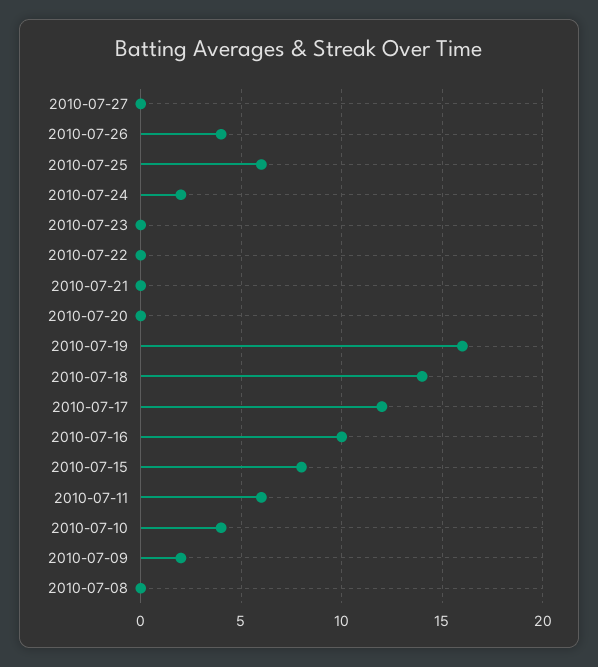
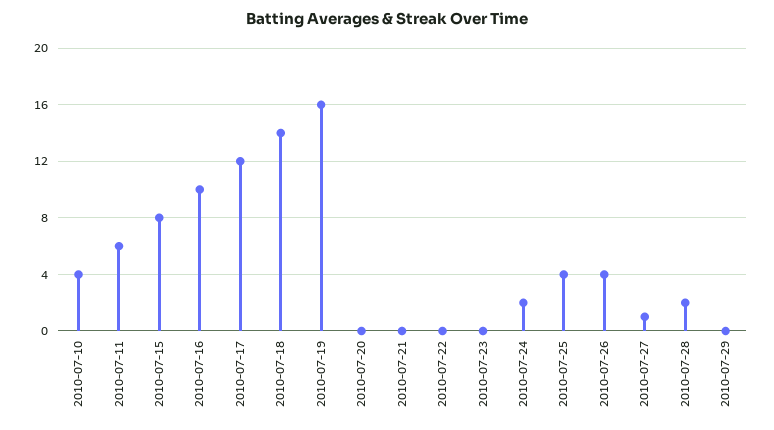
2010-07-27: 0 -> 1
2010-07-25: 6 -> 4
2010-07-09: 2 -> none
2010-07-08: 0 -> none
2010-07-28: none -> 2
2010-07-29: none -> 0

